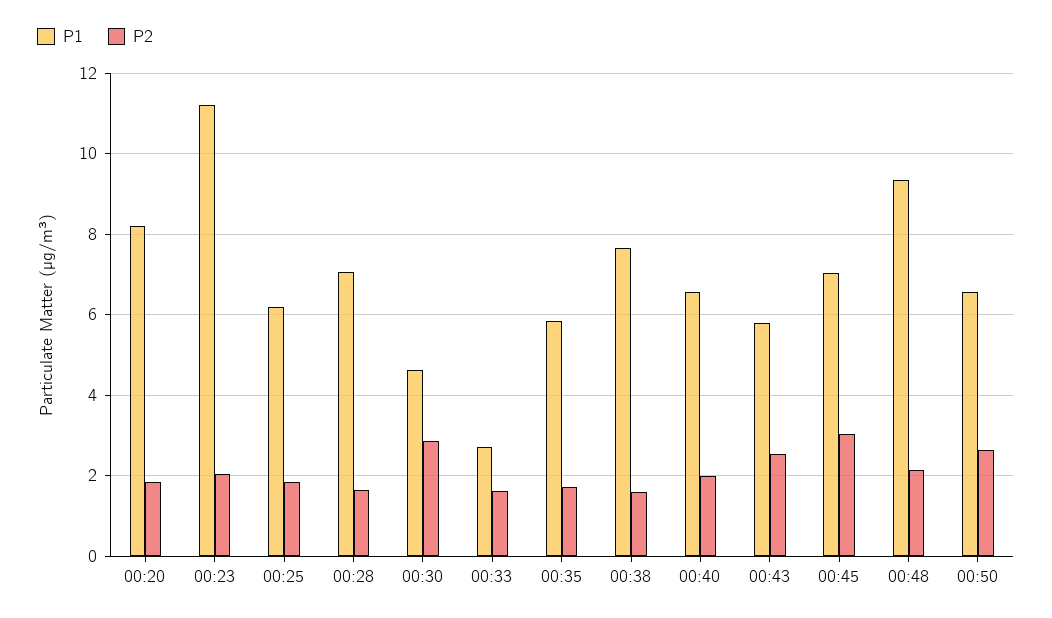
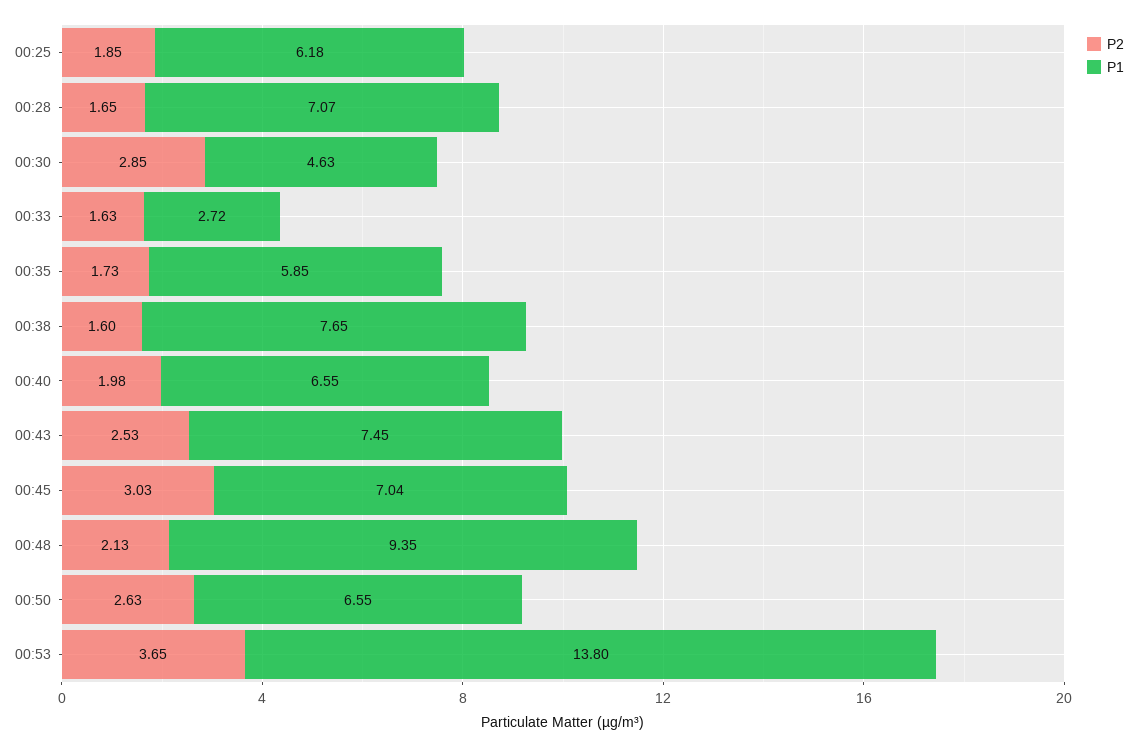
P1, 00:20: 8.2 -> none
P2, 00:20: 1.8 -> none
P1, 00:23: 11.2 -> none
P2, 00:23: 2 -> none
P1, 00:43: 5.8 -> 7.45
P2, 00:53: none -> 3.65
P1, 00:53: none -> 13.8

